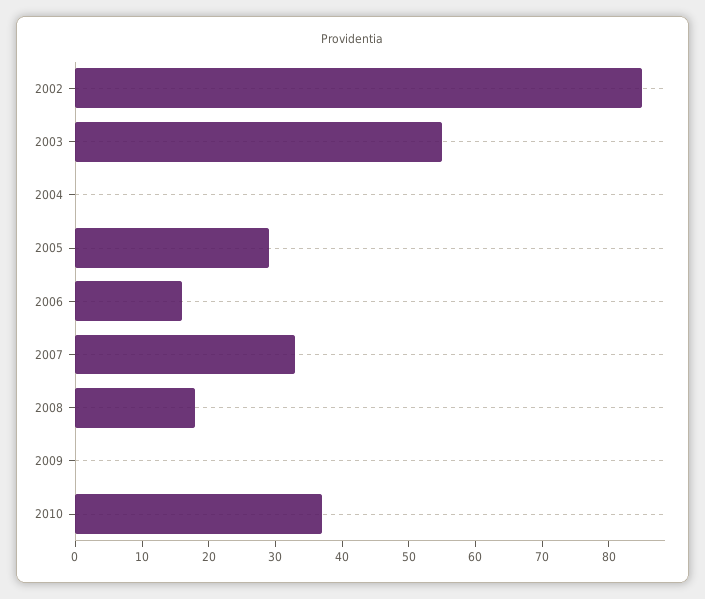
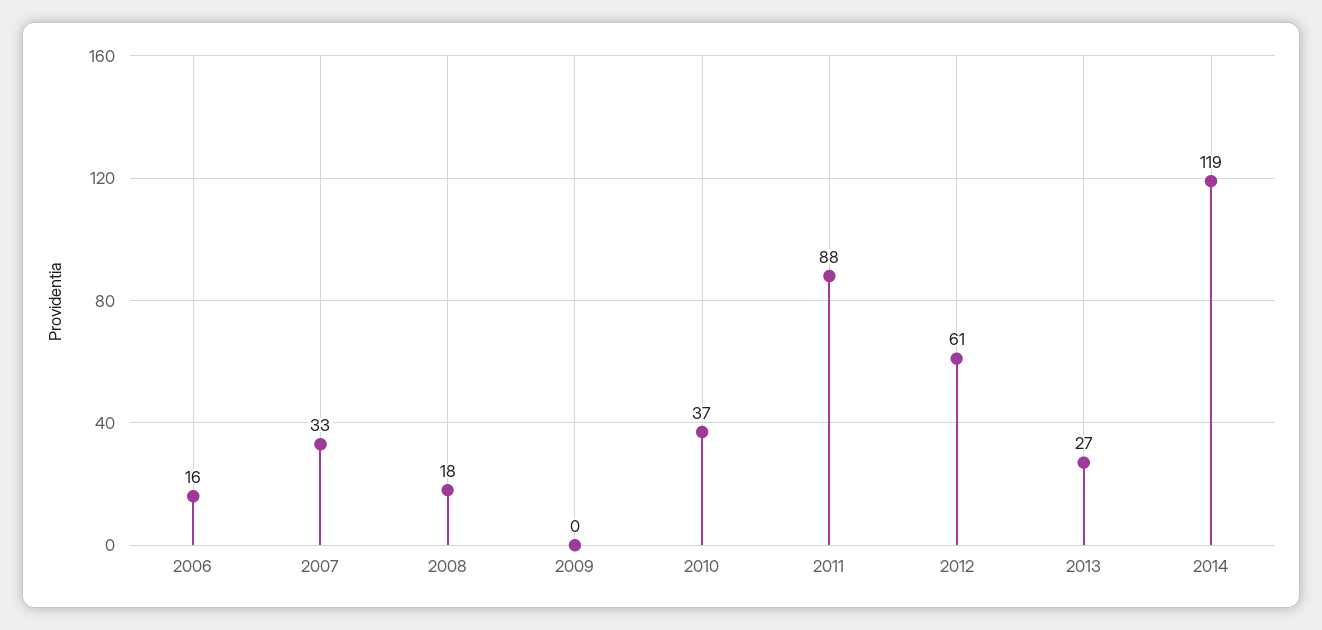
2002: 85 -> none
2003: 55 -> none
2004: 0 -> none
2005: 30 -> none
2011: none -> 88
2012: none -> 61
2013: none -> 27
2014: none -> 119

